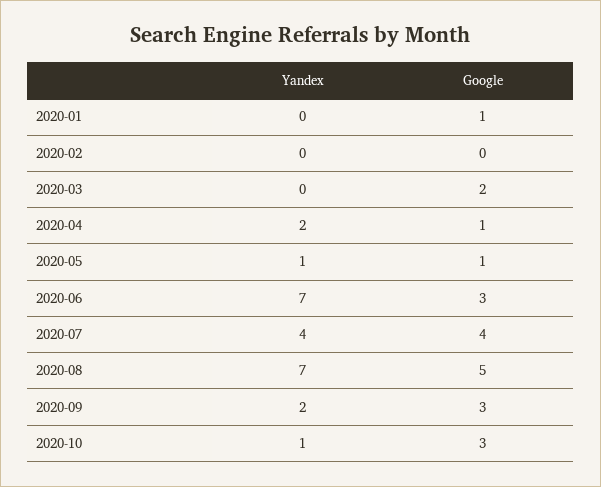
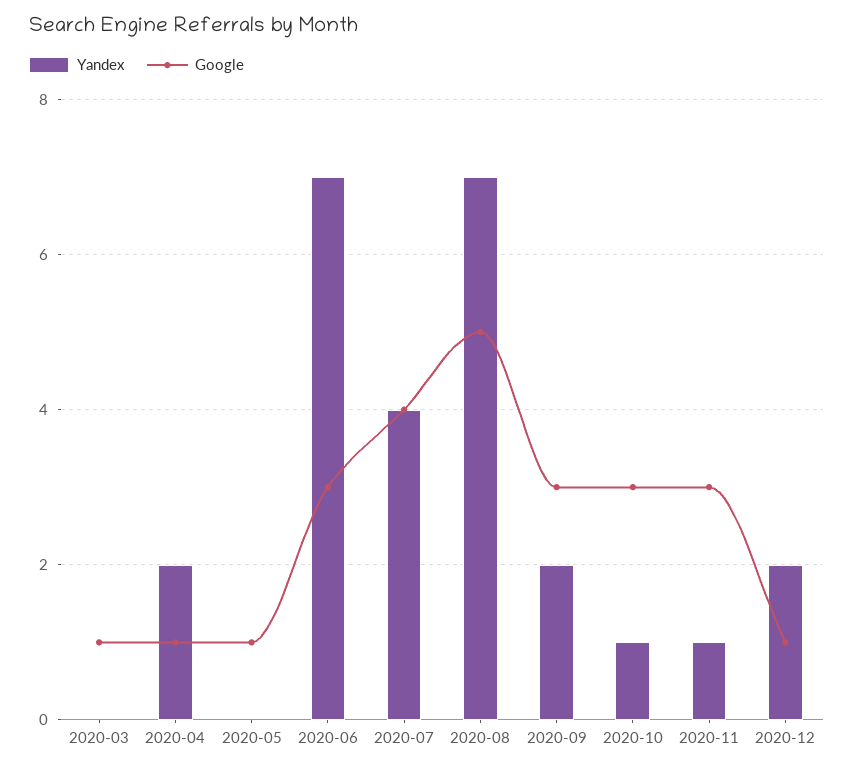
Yandex, 2020-01: 0 -> none
Google, 2020-01: 1 -> none
Yandex, 2020-02: 0 -> none
Google, 2020-02: 0 -> none
Google, 2020-03: 2 -> 1
Yandex, 2020-05: 1 -> 0
Yandex, 2020-11: none -> 1
Google, 2020-11: none -> 3
Yandex, 2020-12: none -> 2
Google, 2020-12: none -> 1

